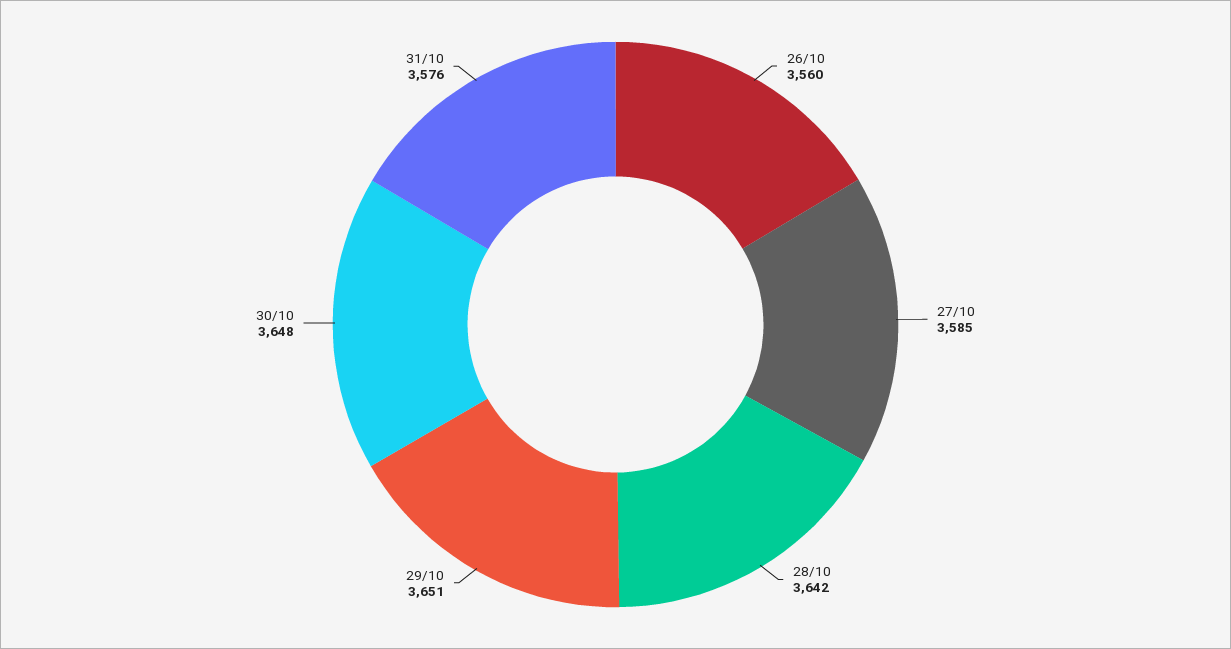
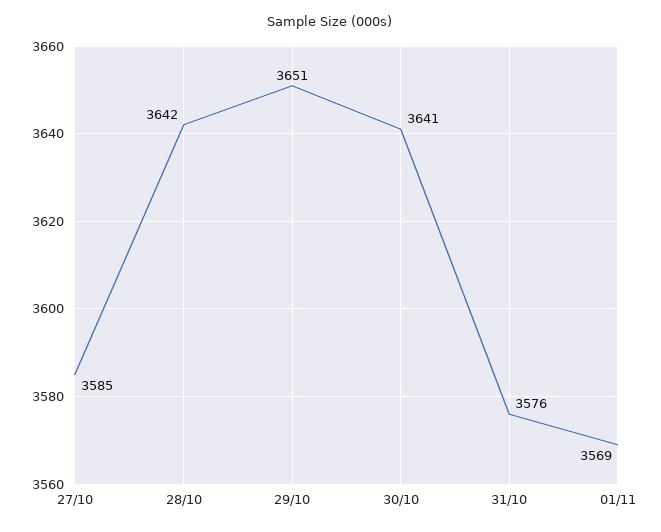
26/10: 3560 -> none
30/10: 3648 -> 3641
01/11: none -> 3569

